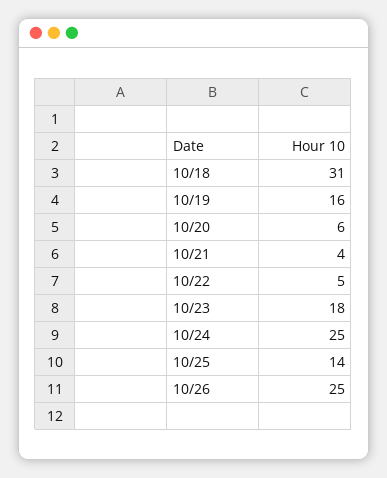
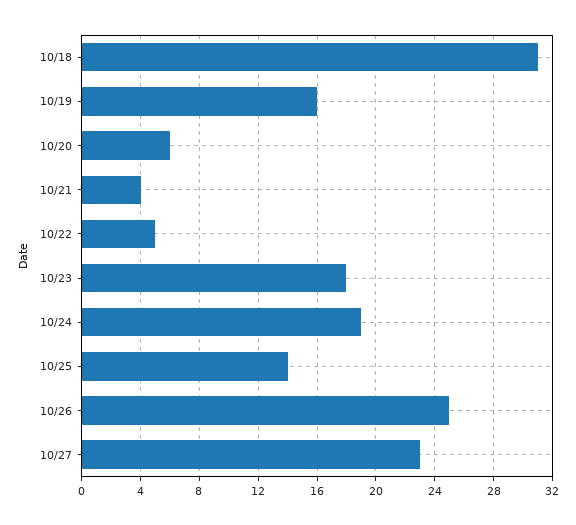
10/24: 25 -> 19
10/27: none -> 23

